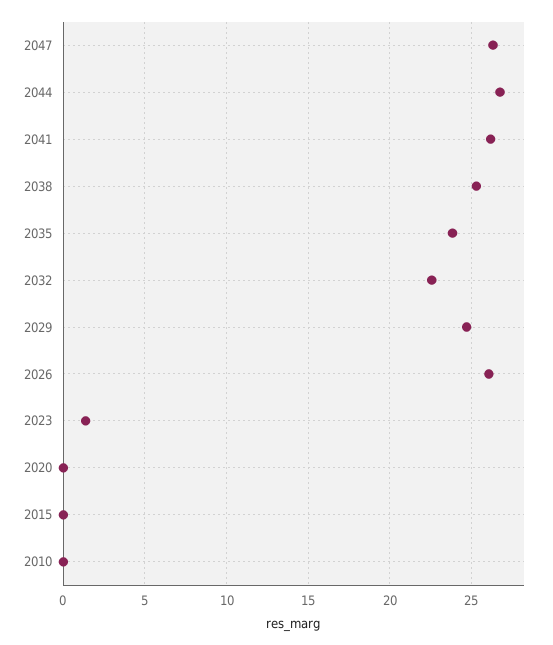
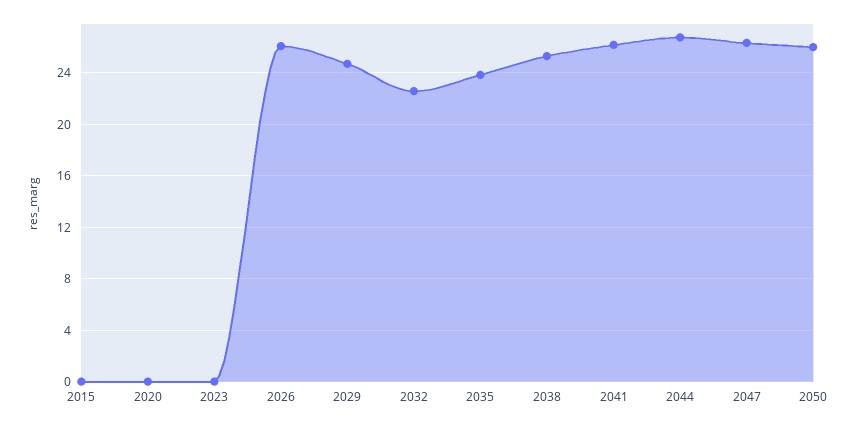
2023: 1.5 -> 0
2010: 0 -> none
2050: none -> 26

